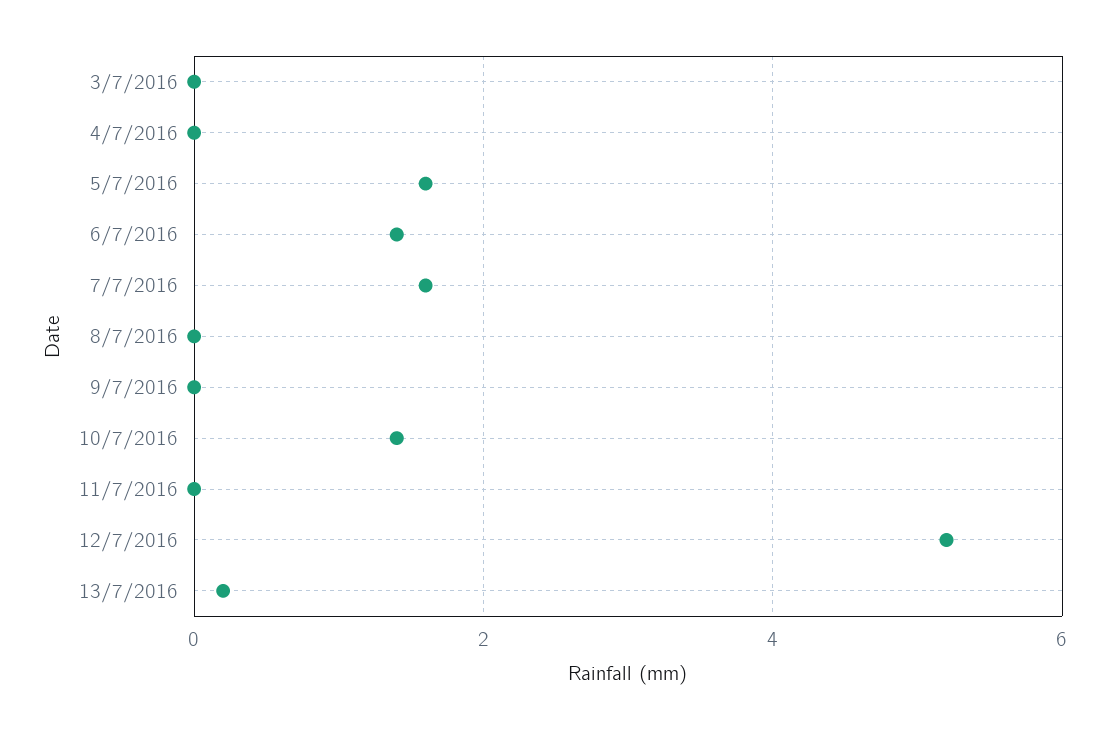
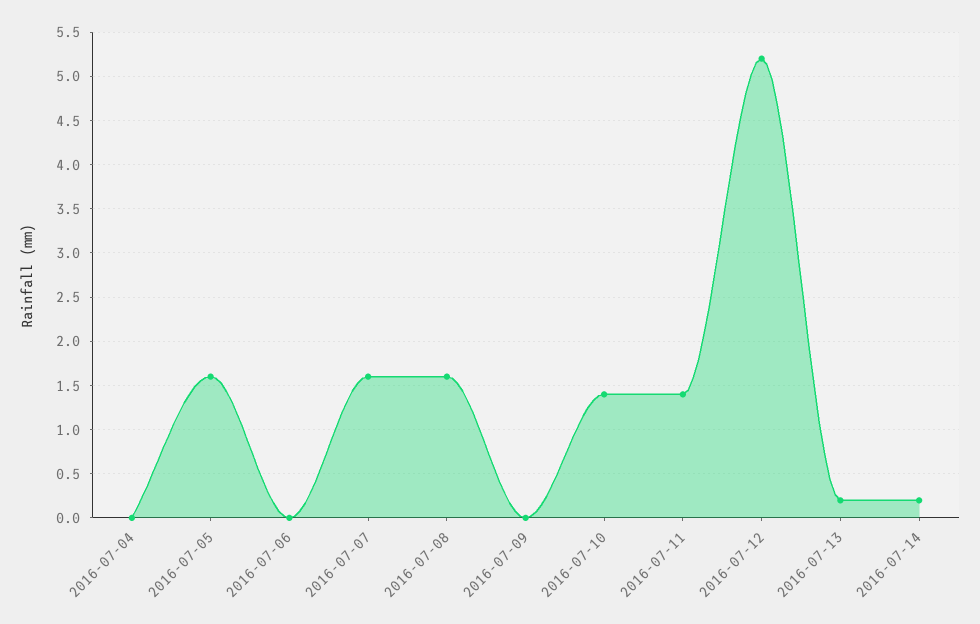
3/7/2016: 0 -> none
6/7/2016: 1.5 -> 0
8/7/2016: 0 -> 1.6
11/7/2016: 0 -> 1.4
2016-07-14: none -> 0.2

